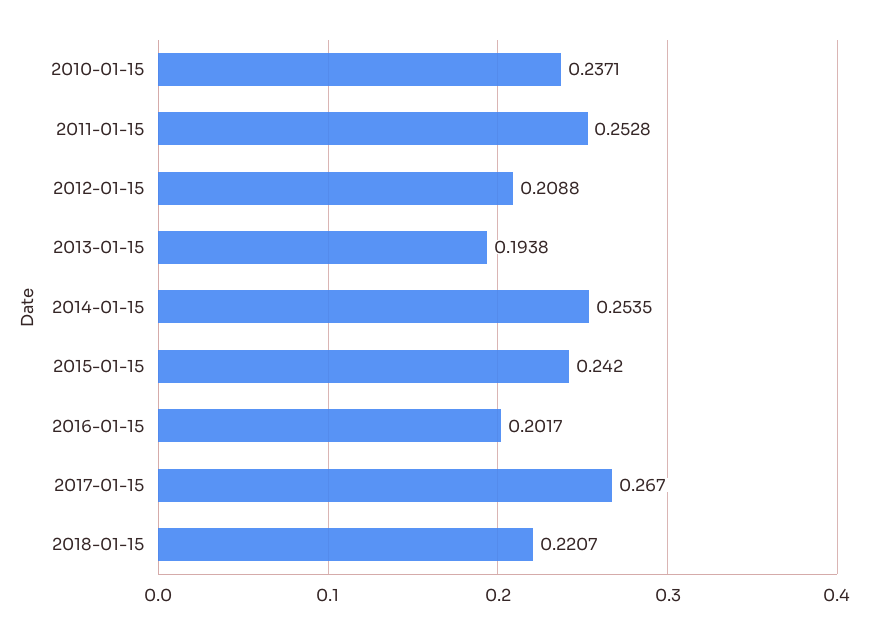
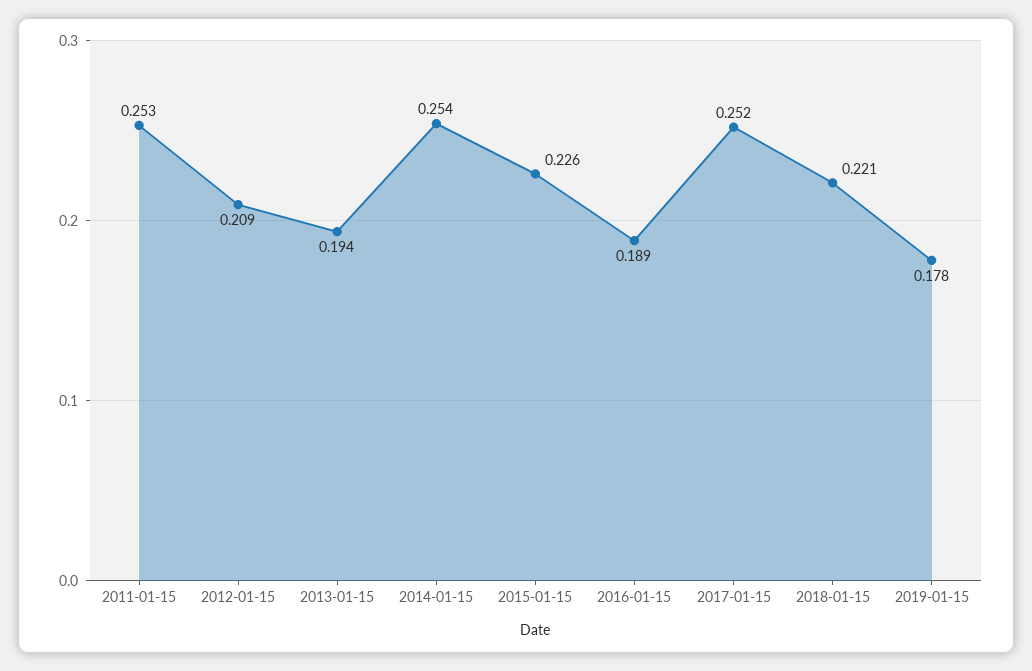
2010-01-15: 0.2371 -> none
2015-01-15: 0.242 -> 0.226
2016-01-15: 0.2017 -> 0.189
2017-01-15: 0.267 -> 0.252
2019-01-15: none -> 0.178

